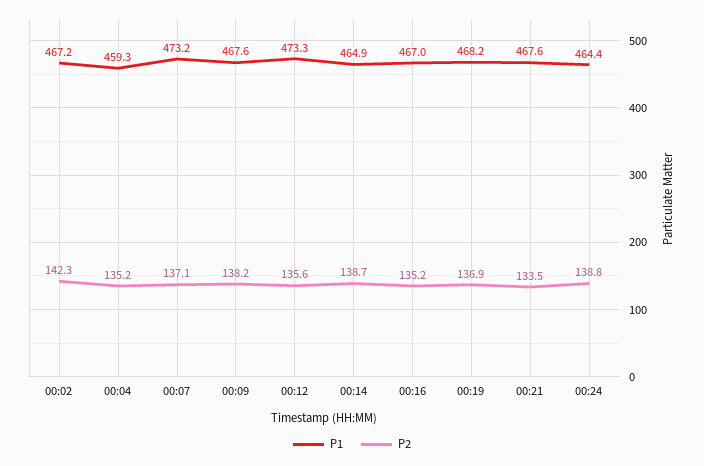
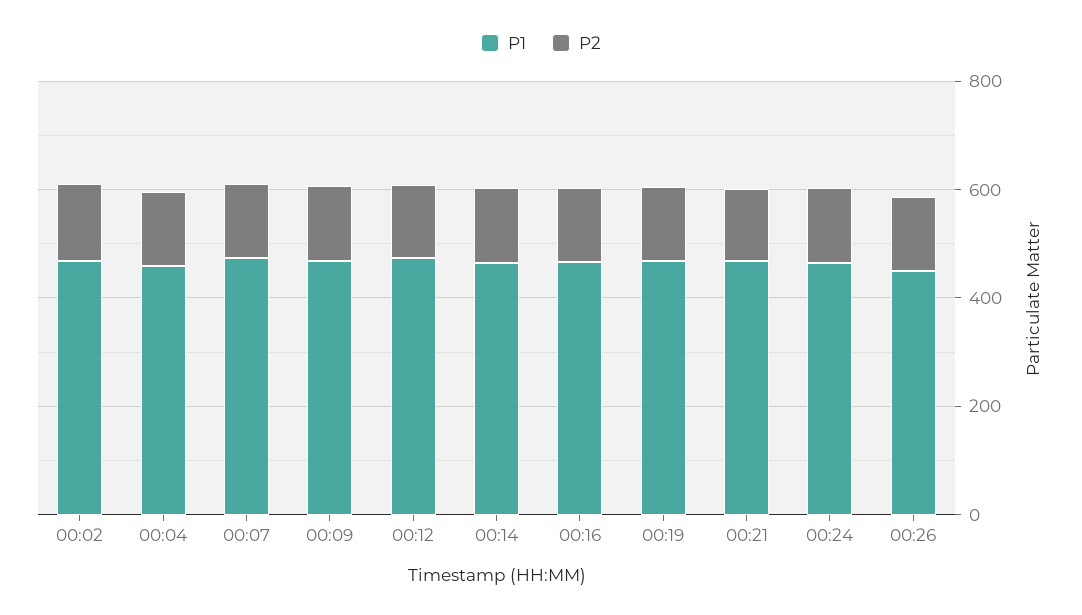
P1, 00:26: none -> 450
P2, 00:26: none -> 150

